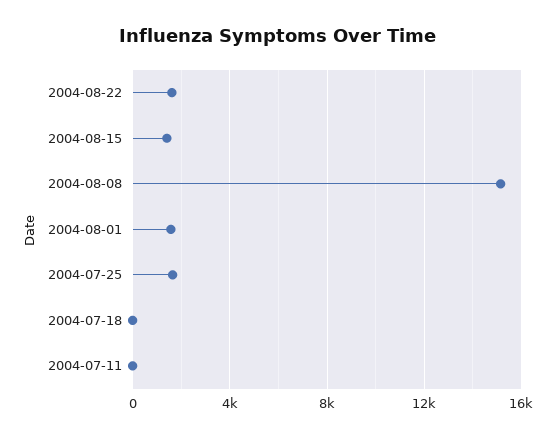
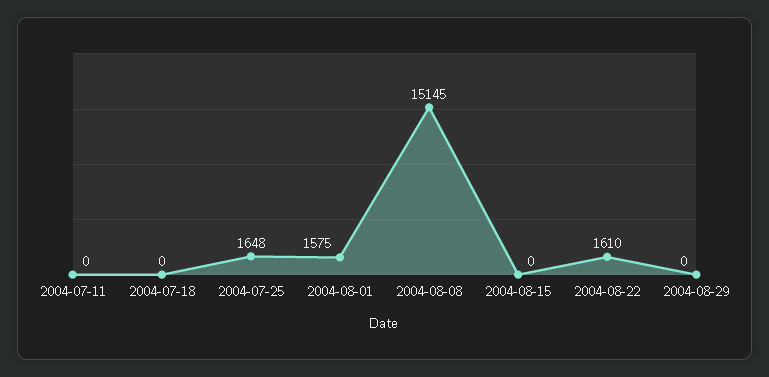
2004-08-15: 1500 -> 0
2004-08-29: none -> 0

